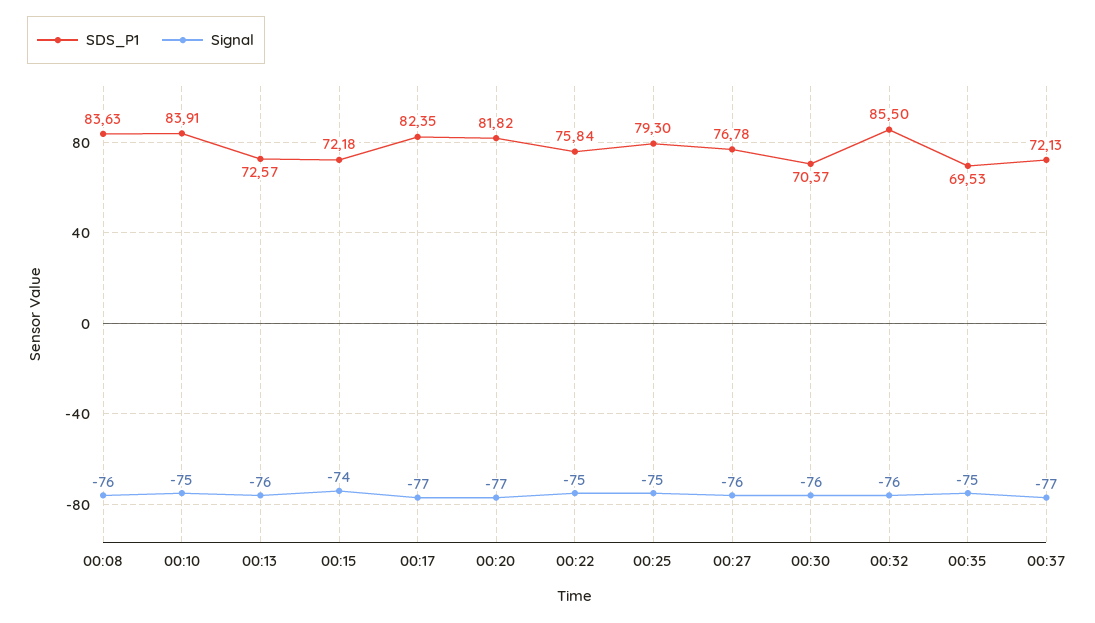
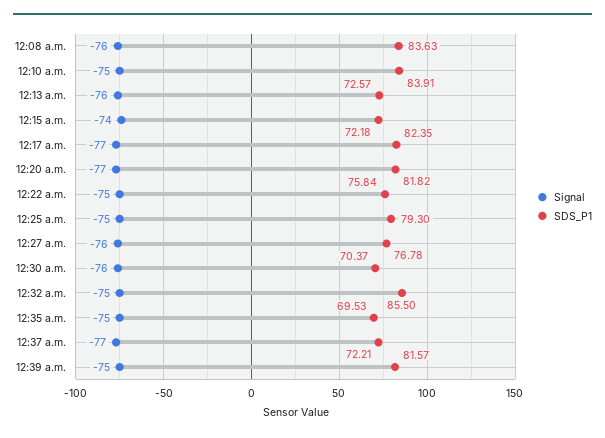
Signal, 00:32: -76 -> -75
SDS_P1, 00:37: 72.13 -> 72.21
Signal, 12:39 a.m.: none -> -75
SDS_P1, 12:39 a.m.: none -> 81.57

